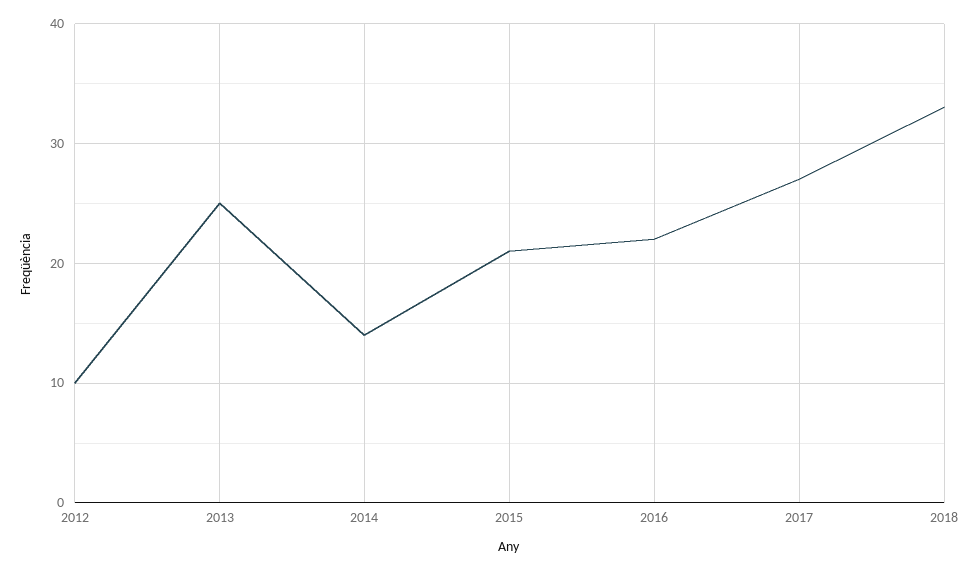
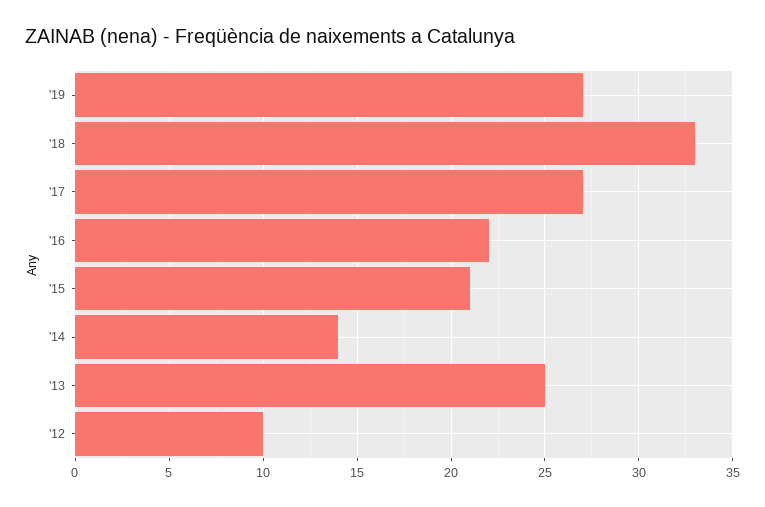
'19: none -> 27

